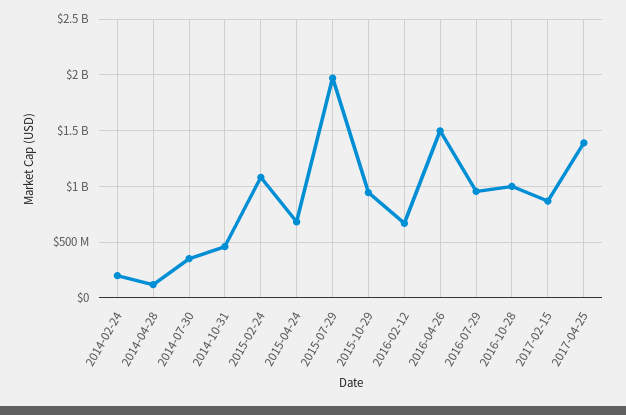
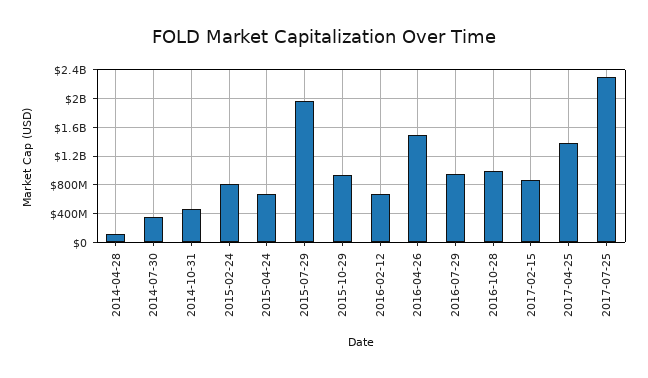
2014-02-24: 200000000 -> none
2015-02-24: 1100000000 -> 800000000
2017-07-25: none -> 2300000000

